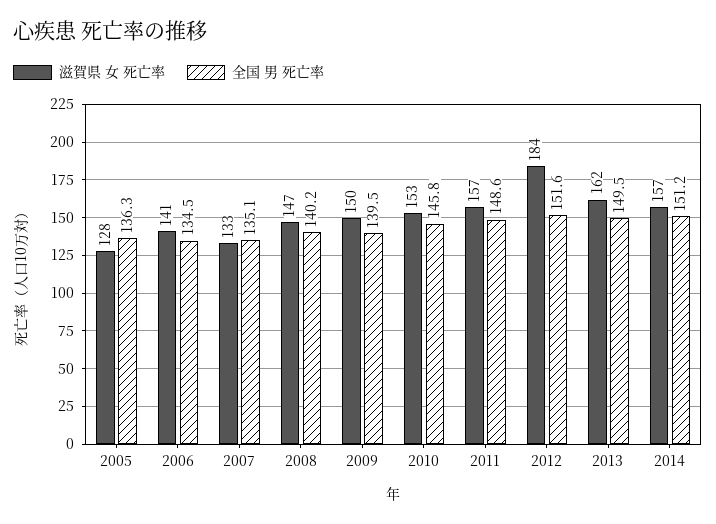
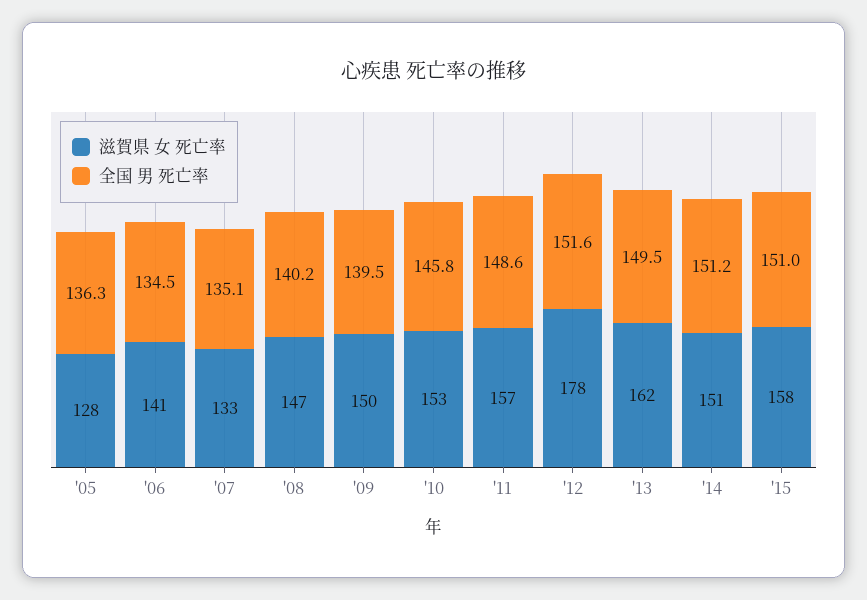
滋賀県 女 死亡率, 2012: 184 -> 178
滋賀県 女 死亡率, 2014: 157 -> 151
滋賀県 女 死亡率, '15: none -> 158
全国 男 死亡率, '15: none -> 151

